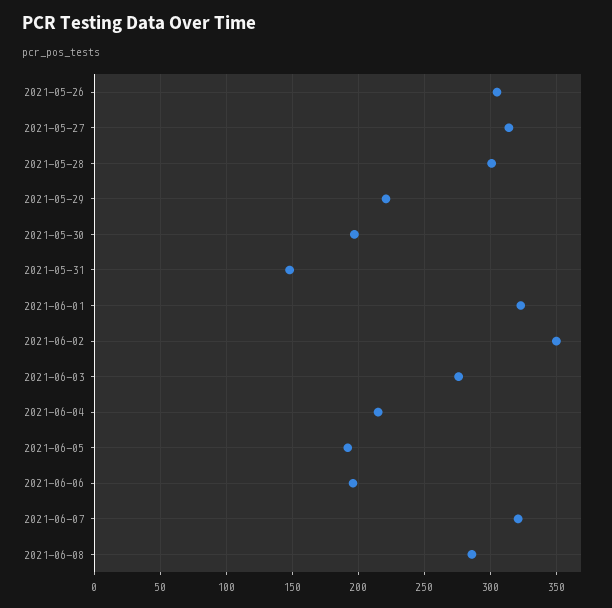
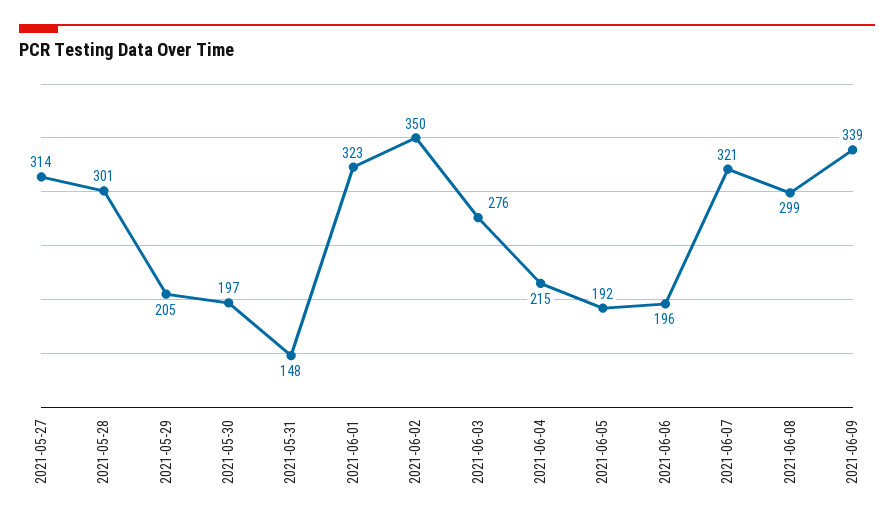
2021-05-26: 305 -> none
2021-05-29: 220 -> 205
2021-06-08: 285 -> 299
2021-06-09: none -> 339

